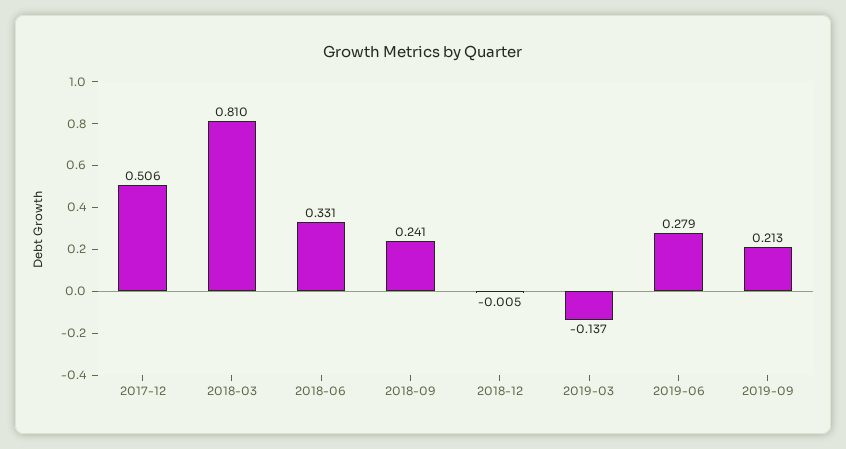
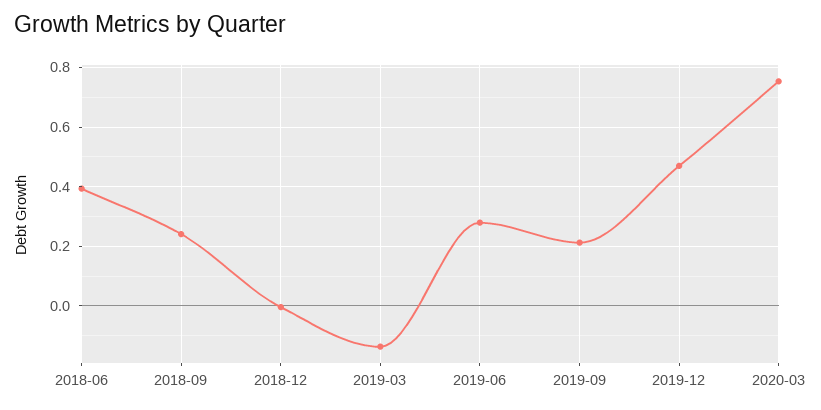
2017-12: 0.506 -> none
2018-03: 0.81 -> none
2018-06: 0.331 -> 0.4
2019-12: none -> 0.475
2020-03: none -> 0.75

